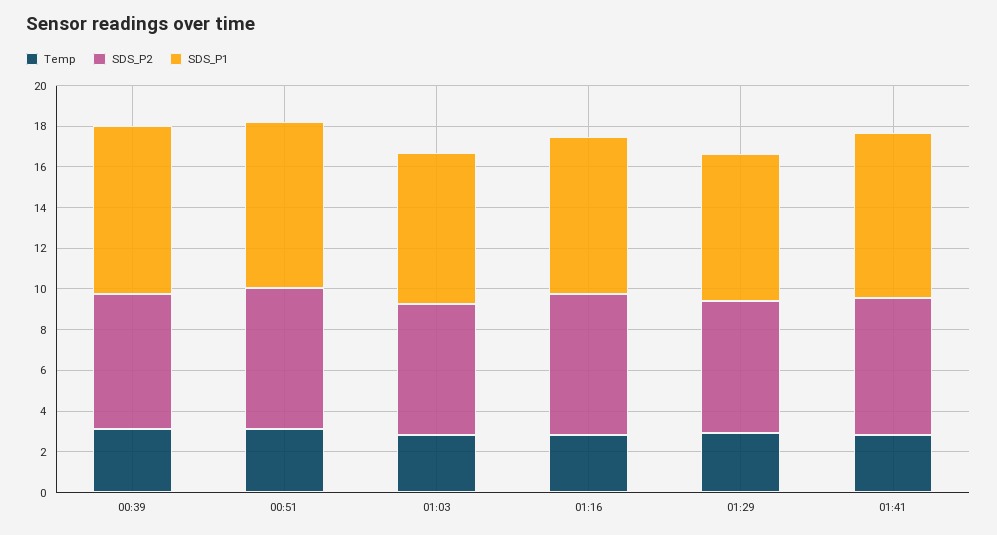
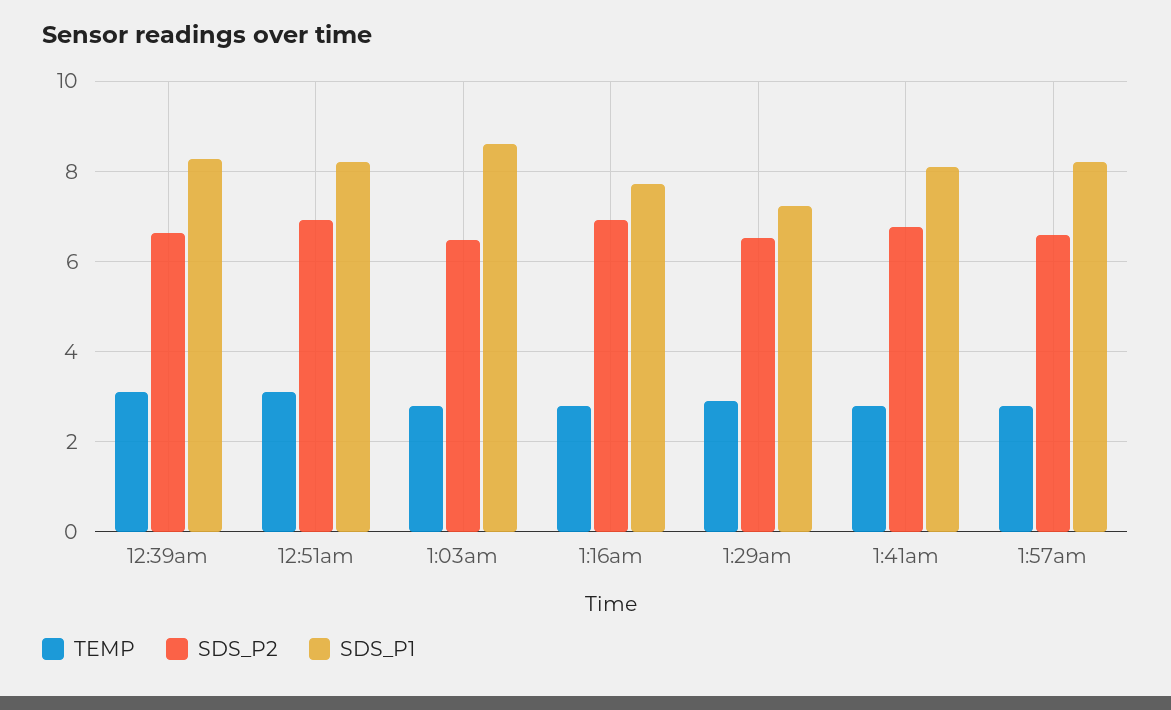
SDS_P1, 01:03: 7.5 -> 8.6
Temp, 1:57am: none -> 2.8
SDS_P2, 1:57am: none -> 6.6
SDS_P1, 1:57am: none -> 8.2

